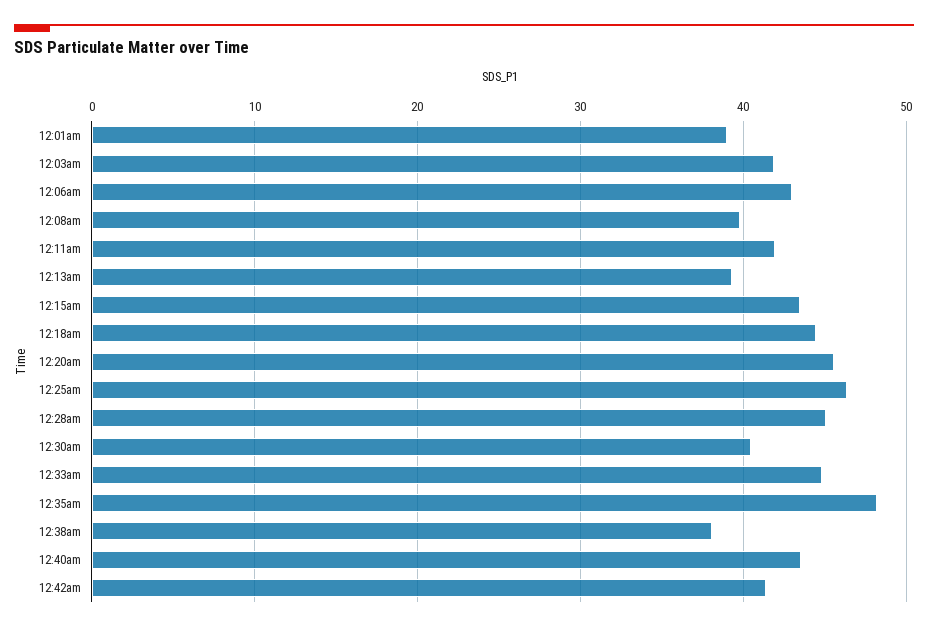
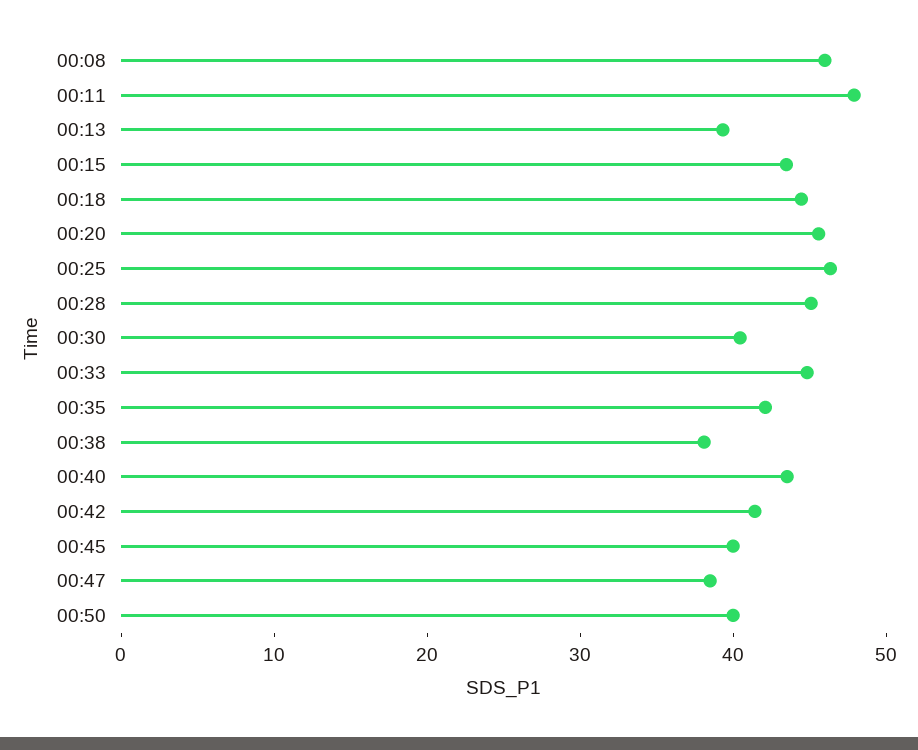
12:01am: 39 -> none
12:03am: 42 -> none
12:06am: 43 -> none
12:08am: 40 -> 46
12:11am: 42 -> 48
12:35am: 48 -> 42
00:45: none -> 40
00:47: none -> 38
00:50: none -> 40

